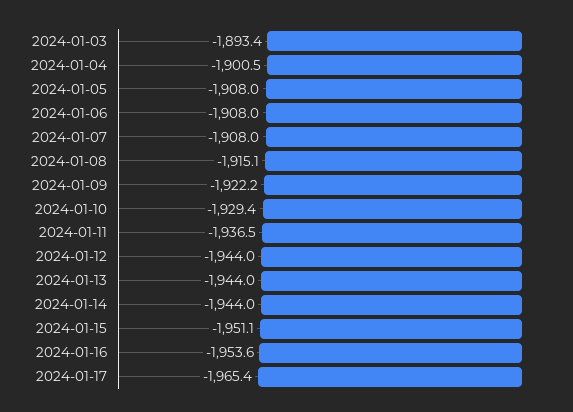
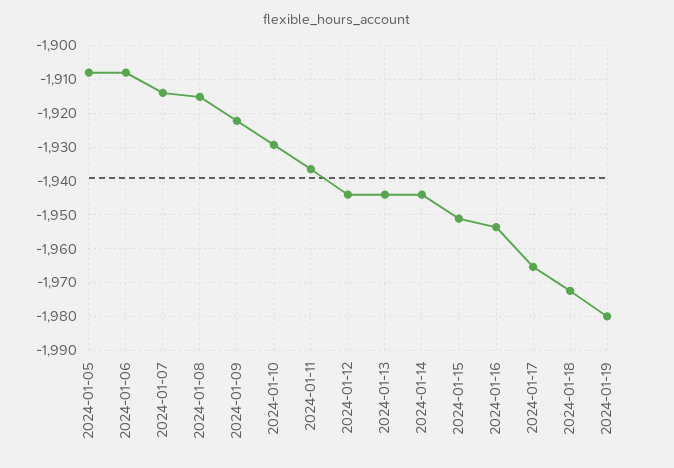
2024-01-03: -1893.4 -> none
2024-01-04: -1900.5 -> none
2024-01-07: -1908 -> -1914
2024-01-18: none -> -1972
2024-01-19: none -> -1980

